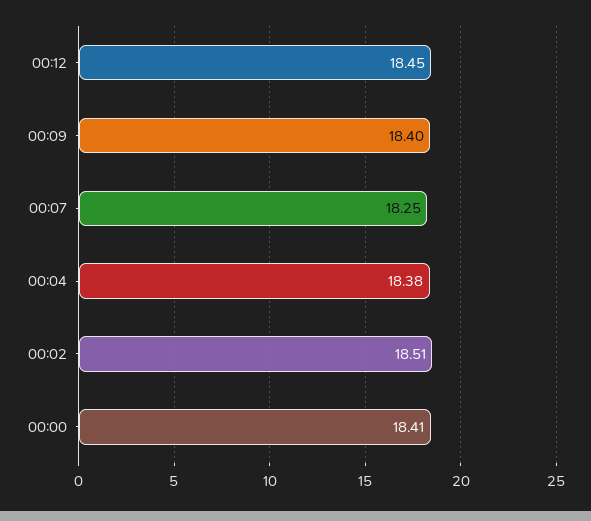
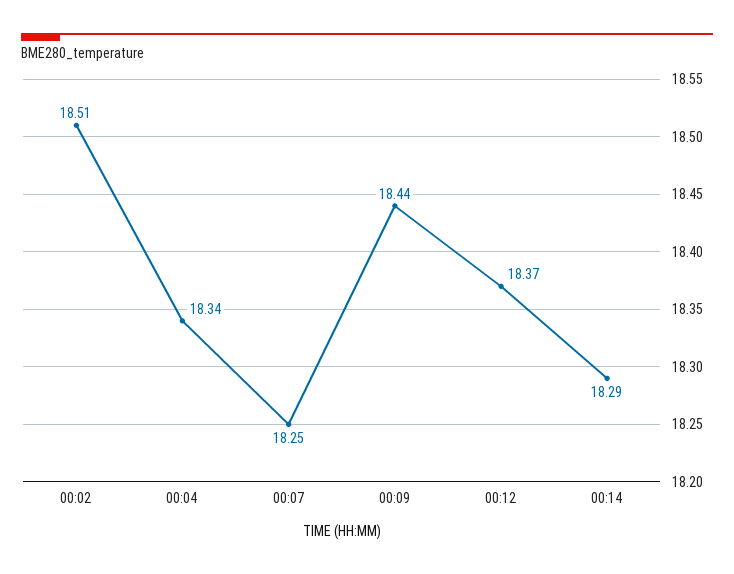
00:12: 18.45 -> 18.37
00:09: 18.4 -> 18.44
00:04: 18.38 -> 18.34
00:00: 18.41 -> none
00:14: none -> 18.29

